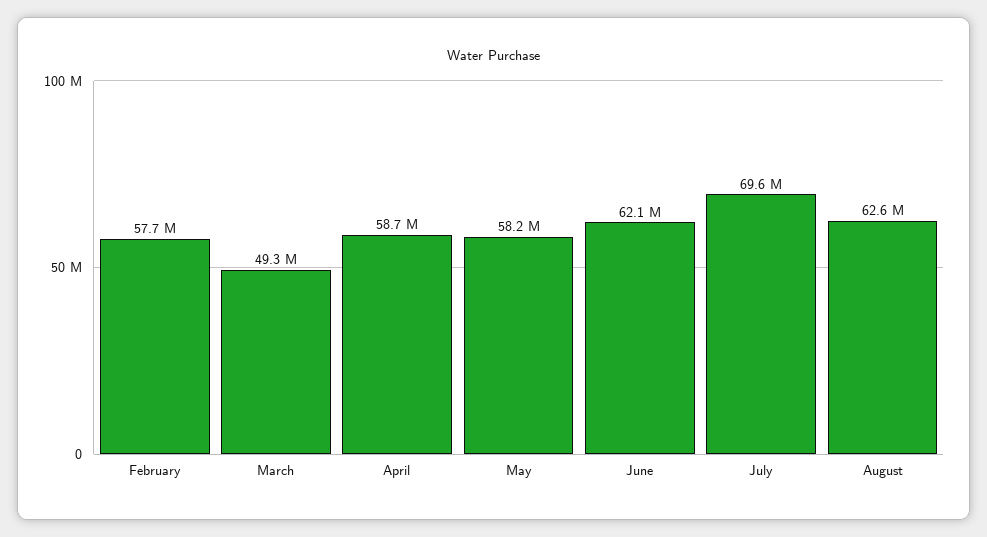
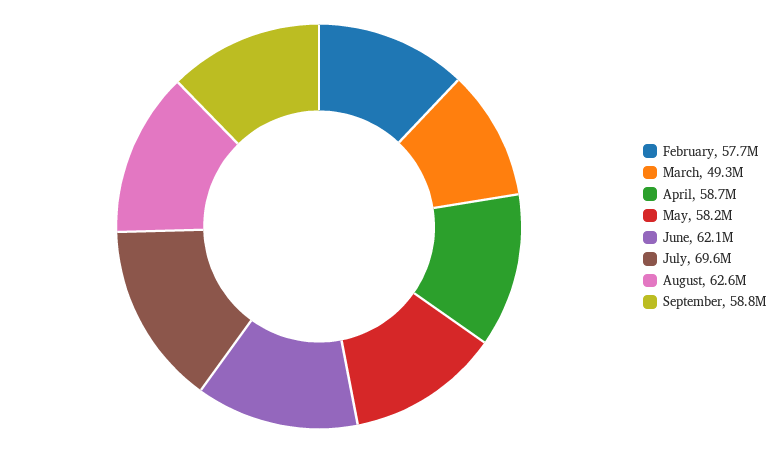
September: none -> 58800000

